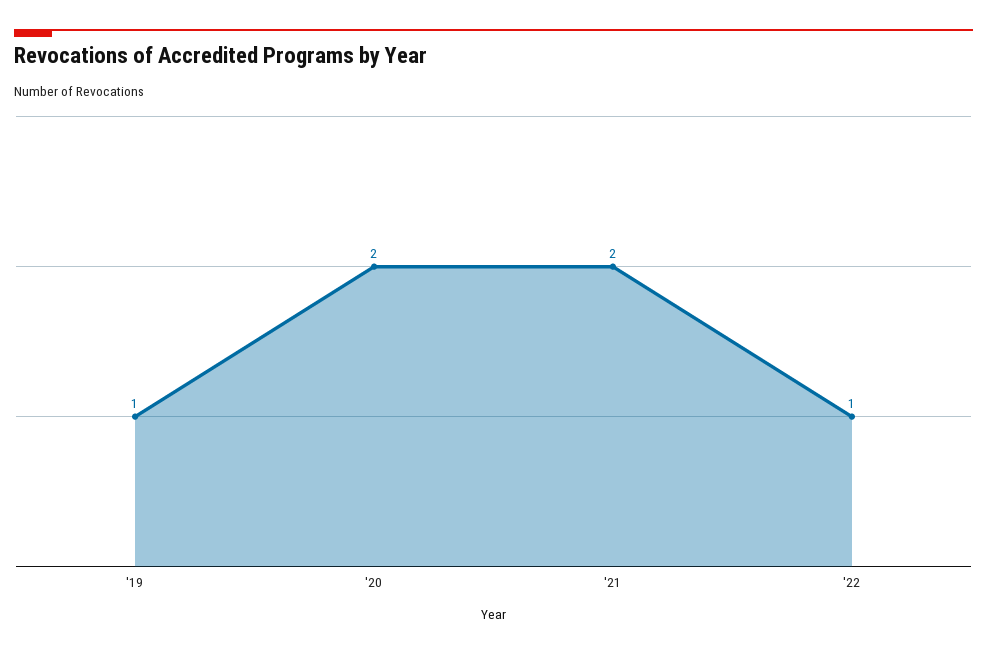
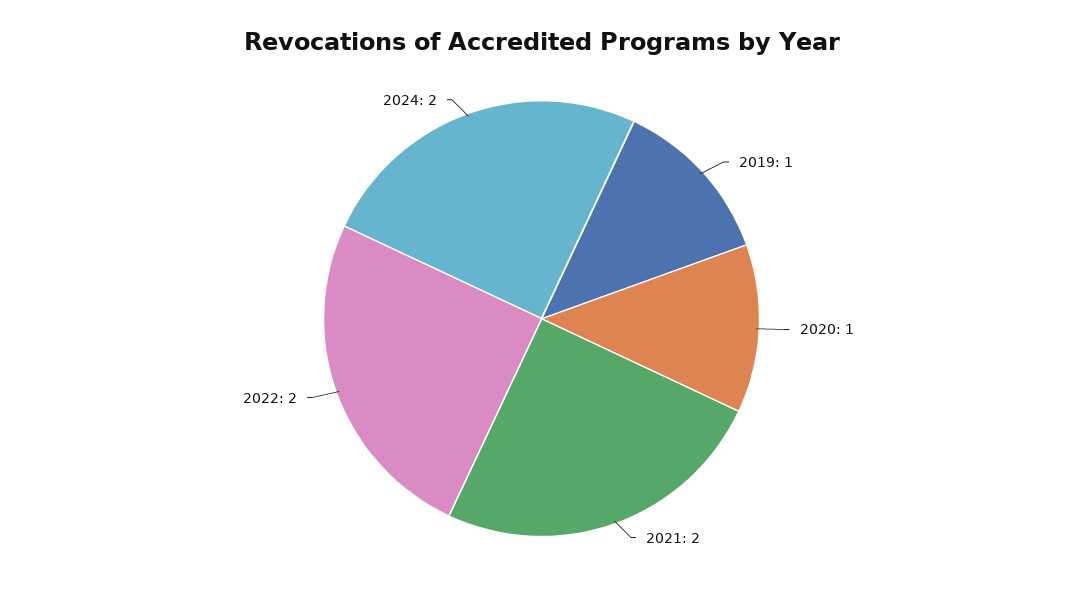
'20: 2 -> 1
'22: 1 -> 2
2024: none -> 2

